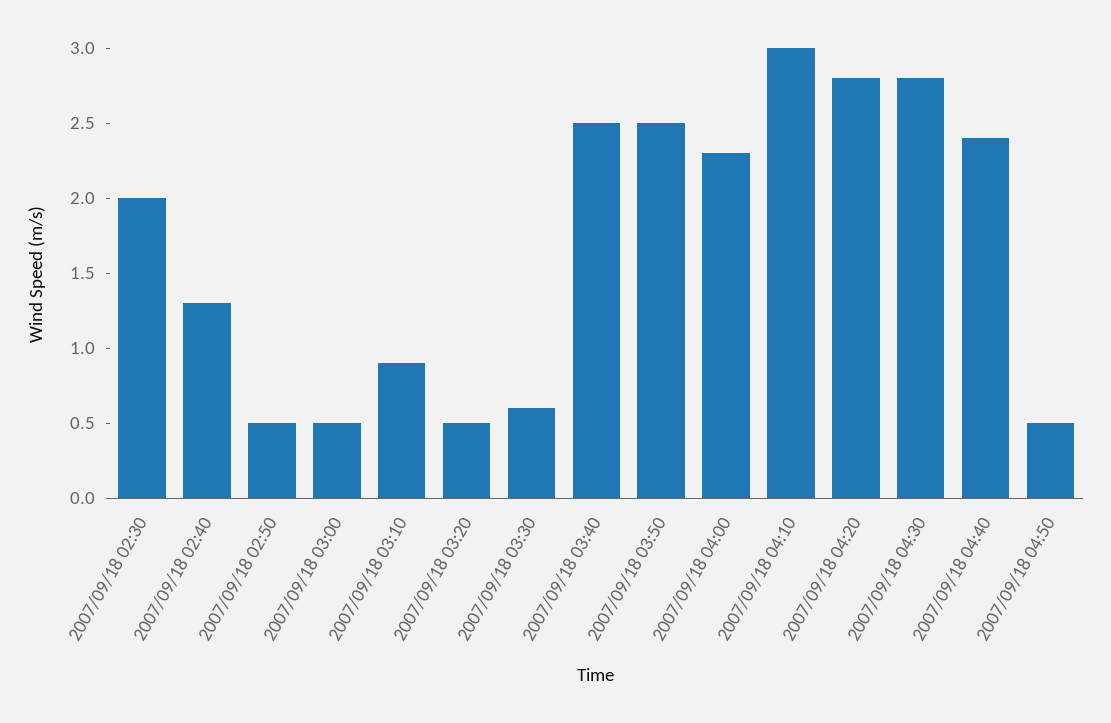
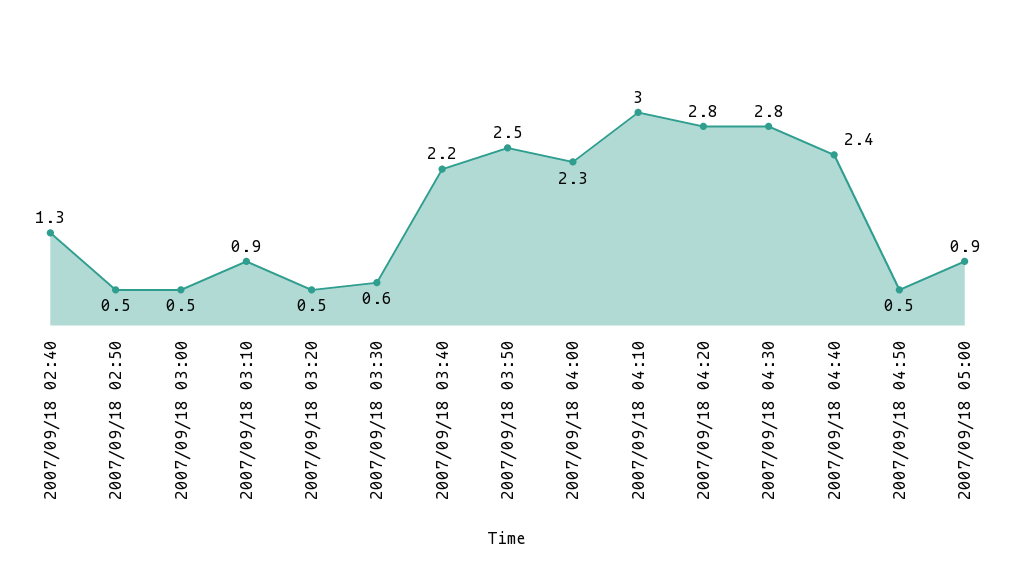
2007/09/18 02:30: 2 -> none
2007/09/18 03:40: 2.5 -> 2.2
2007/09/18 05:00: none -> 0.9

